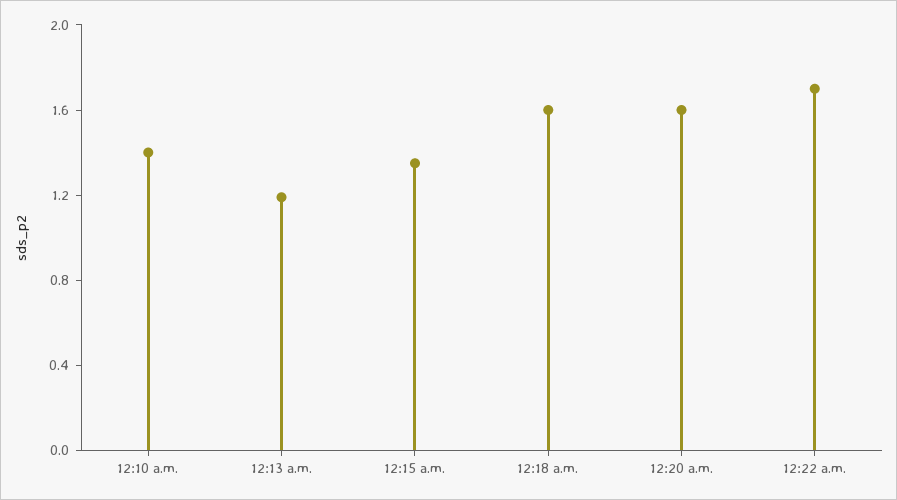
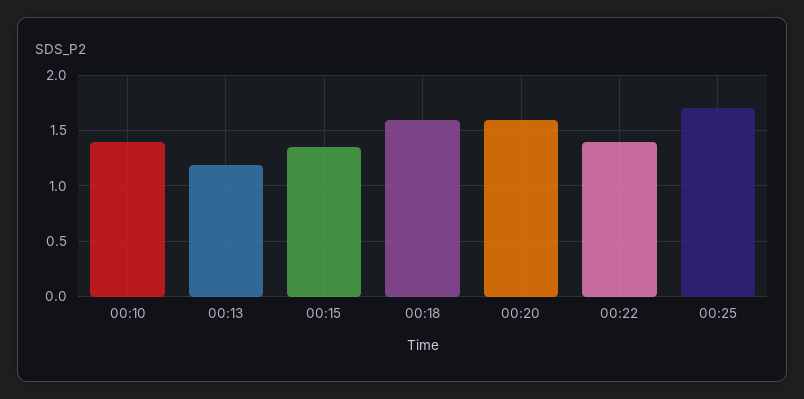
12:22 a.m.: 1.7 -> 1.4
00:25: none -> 1.7

